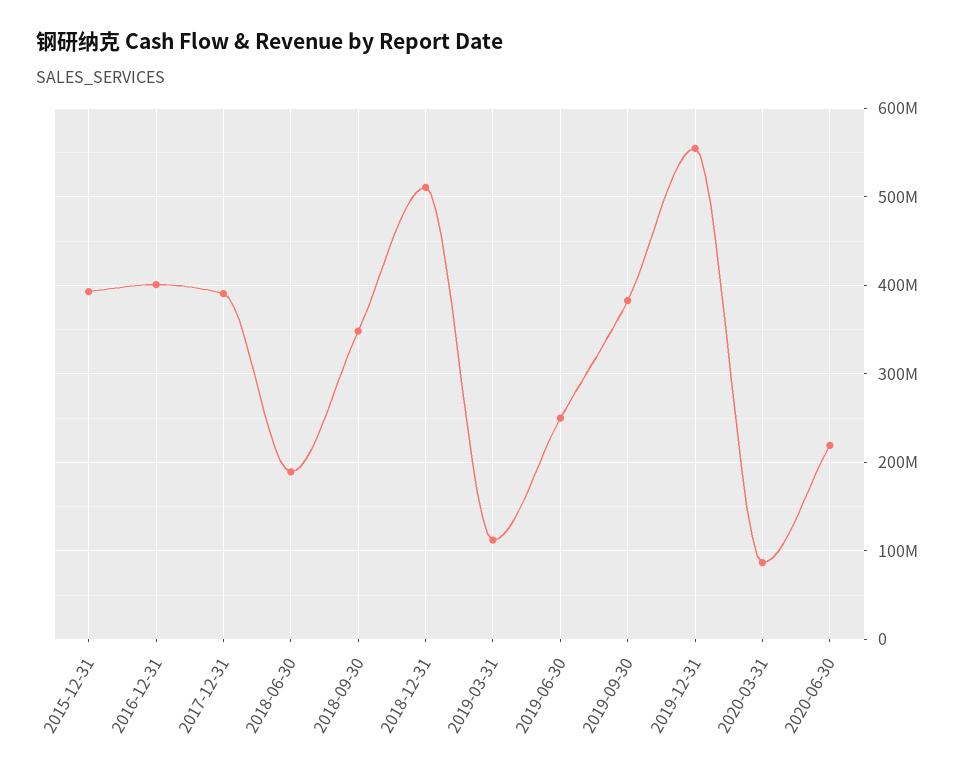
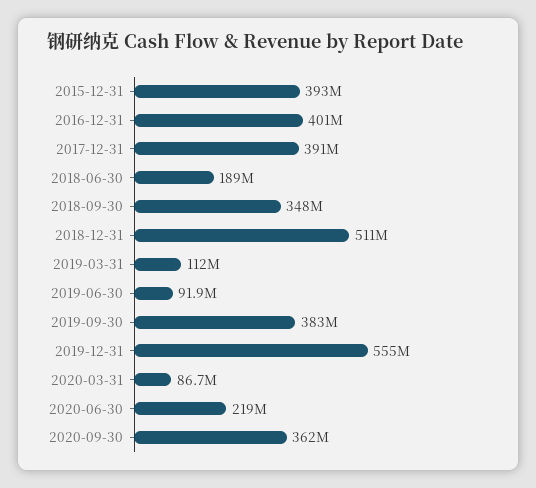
2019-06-30: 250000000 -> 91900000
2020-09-30: none -> 362000000

